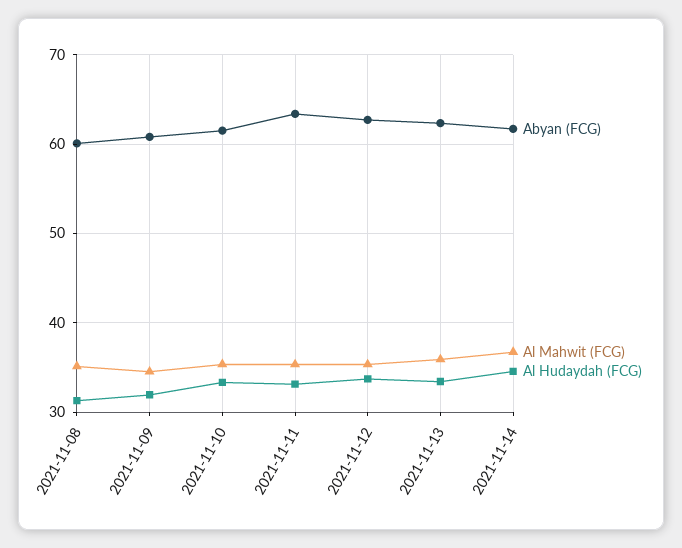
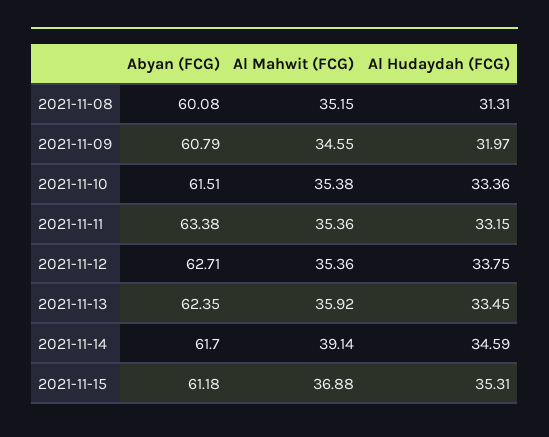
Al Mahwit (FCG), 2021-11-14: 37 -> 39.14
Abyan (FCG), 2021-11-15: none -> 61.18
Al Mahwit (FCG), 2021-11-15: none -> 36.88
Al Hudaydah (FCG), 2021-11-15: none -> 35.31

